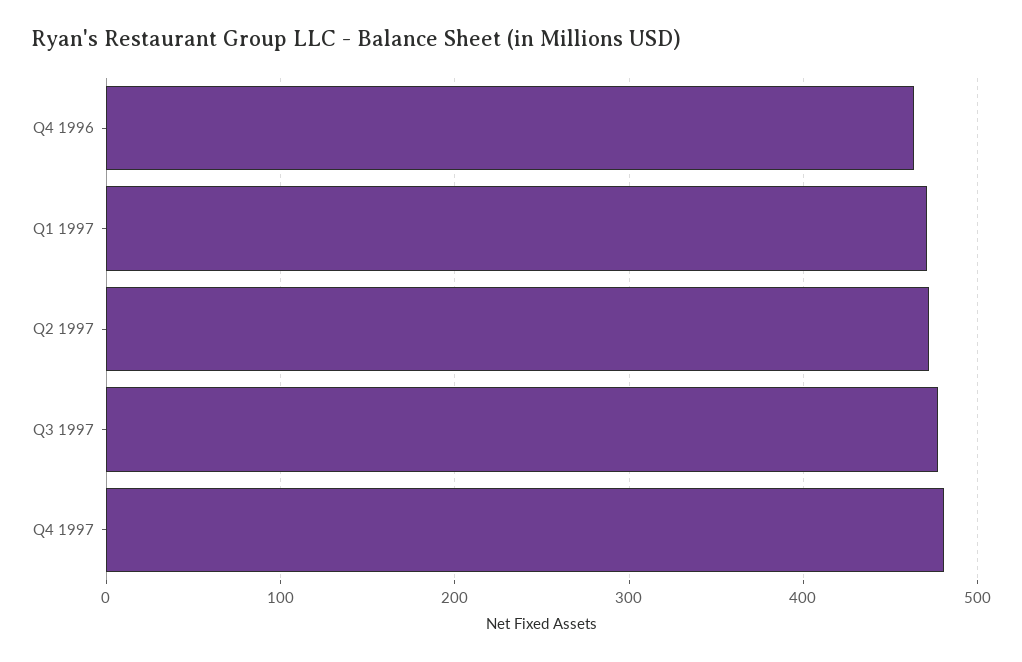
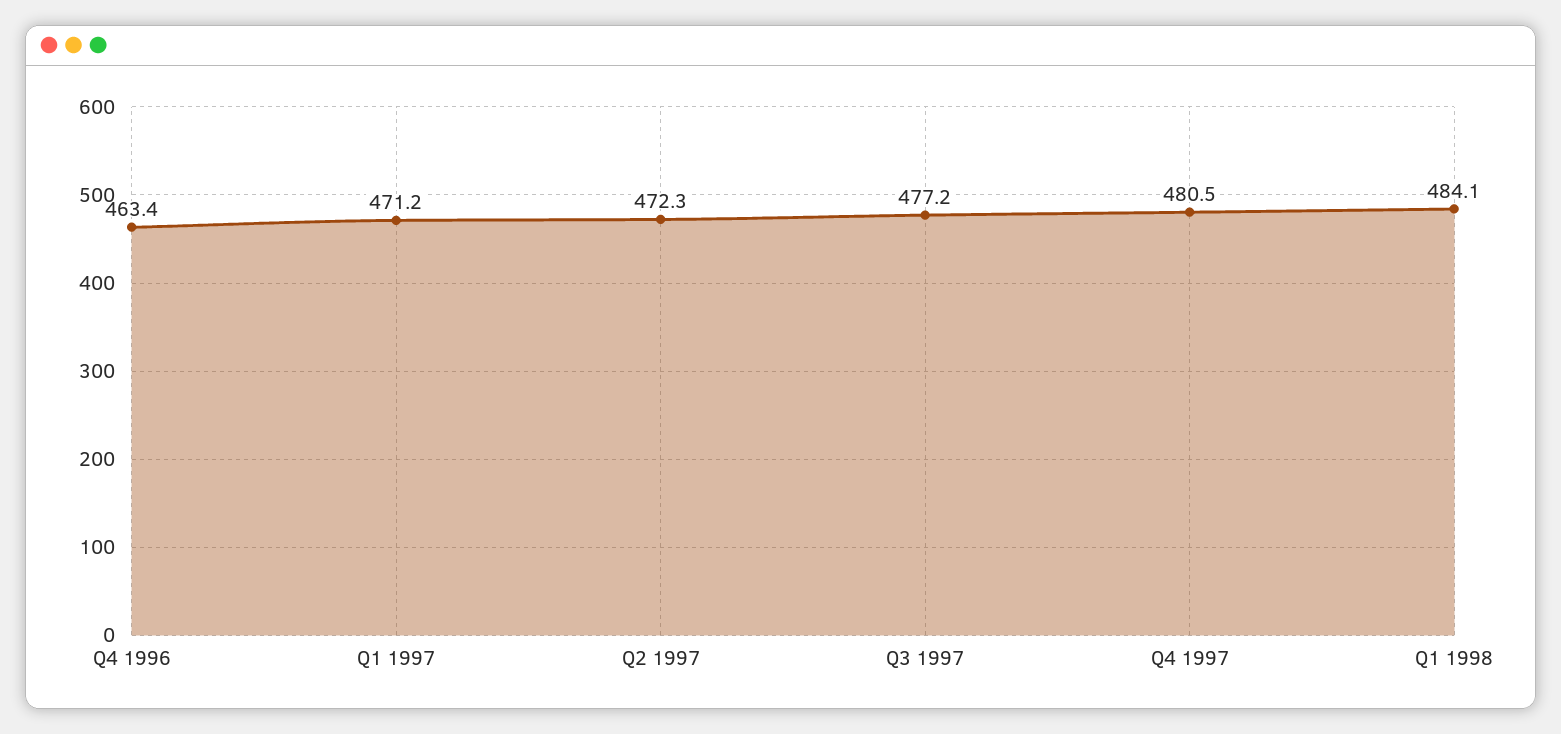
Q1 1998: none -> 484.1

